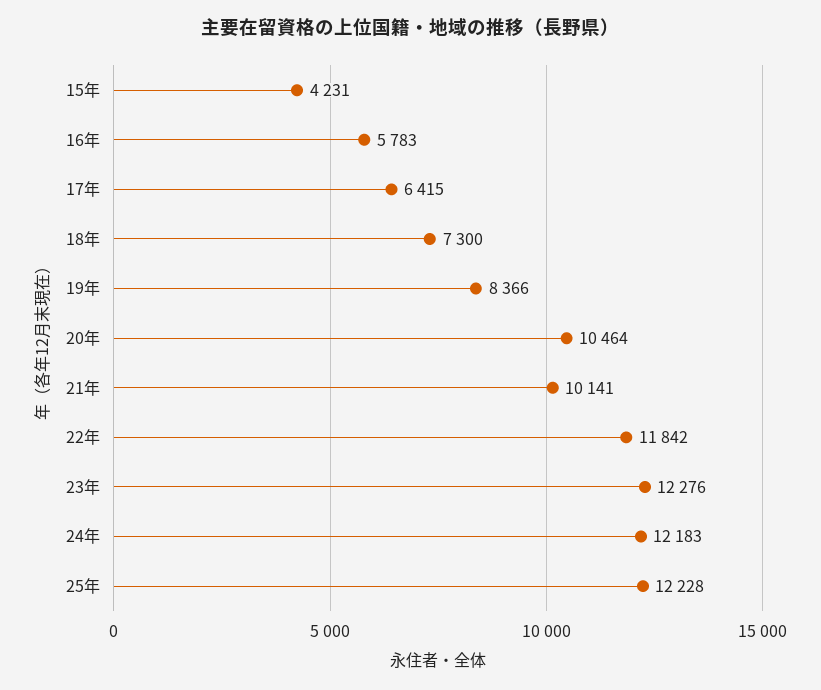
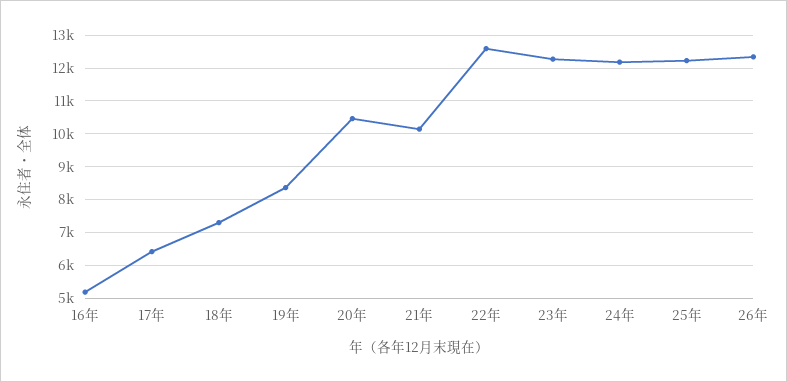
15年: 4231 -> none
16年: 5783 -> 5200
22年: 11842 -> 12600
26年: none -> 12400

